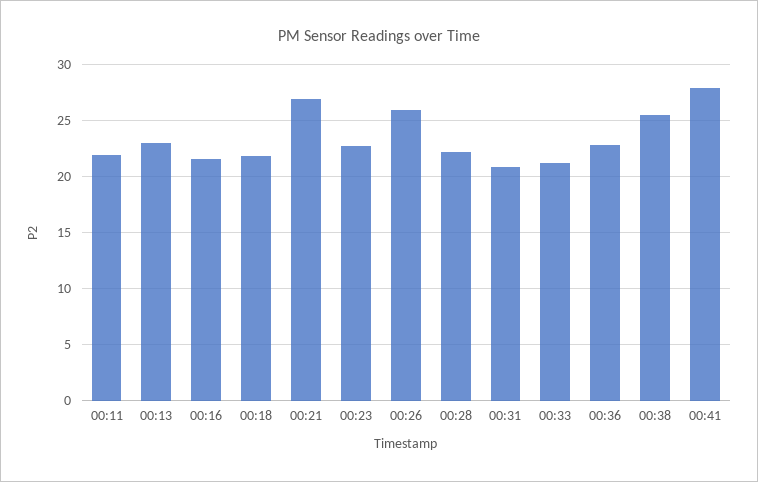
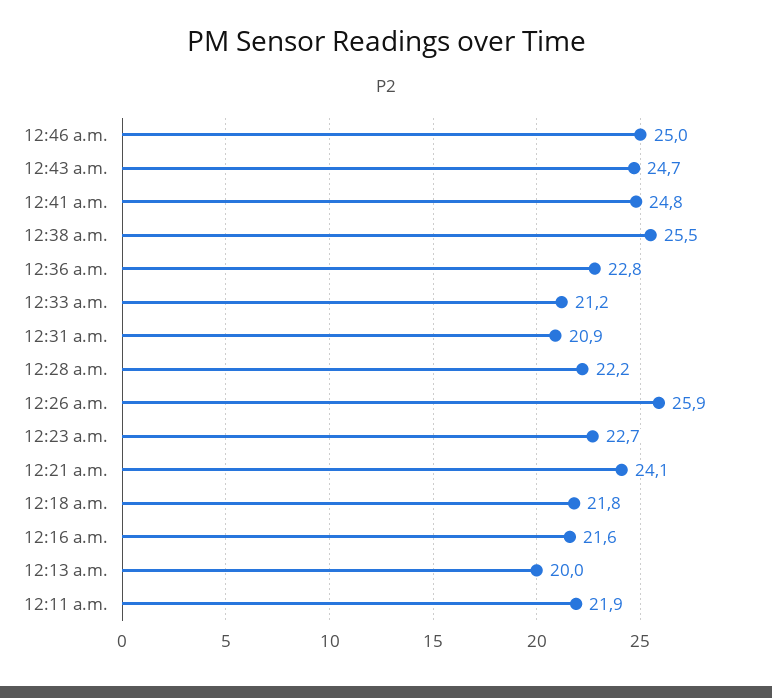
00:13: 23 -> 20
00:21: 27 -> 24.1
00:41: 28 -> 24.8
12:46 a.m.: none -> 25
12:43 a.m.: none -> 24.7

